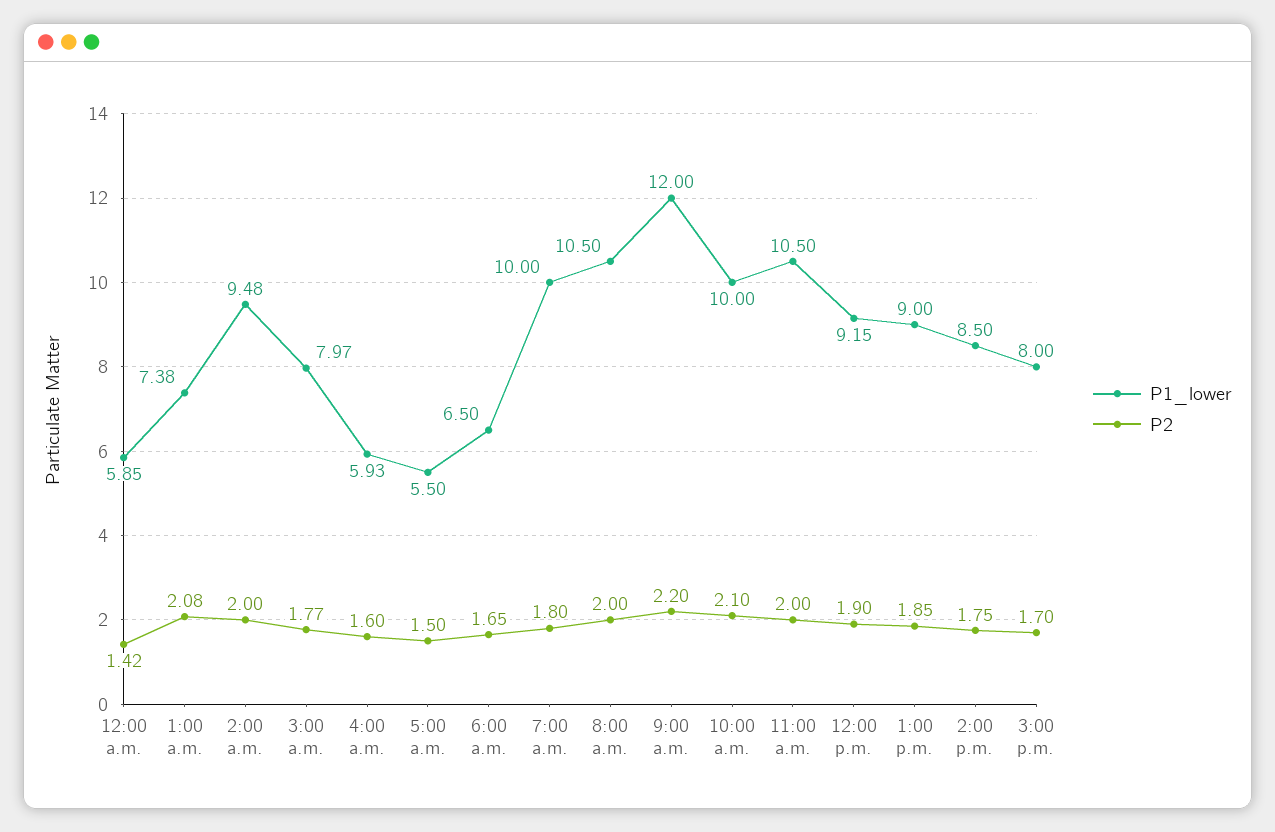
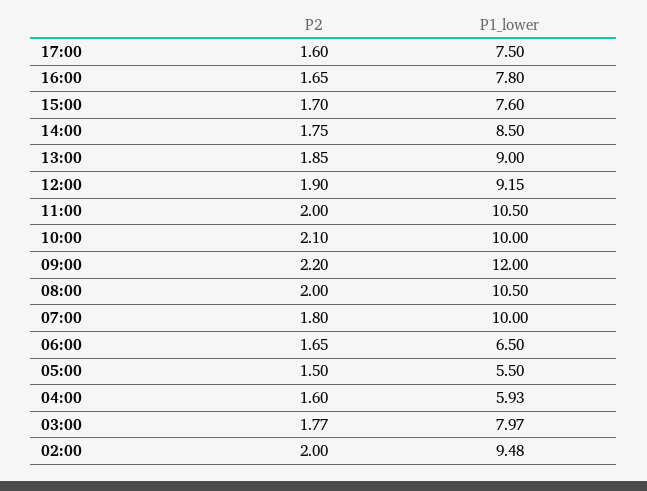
P1_lower, 12:00 a.m.: 5.85 -> none
P2, 12:00 a.m.: 1.42 -> none
P1_lower, 1:00 a.m.: 7.38 -> none
P2, 1:00 a.m.: 2.08 -> none
P1_lower, 3:00 p.m.: 8 -> 7.6
P2, 17:00: none -> 1.6
P1_lower, 17:00: none -> 7.5
P2, 16:00: none -> 1.65
P1_lower, 16:00: none -> 7.8

